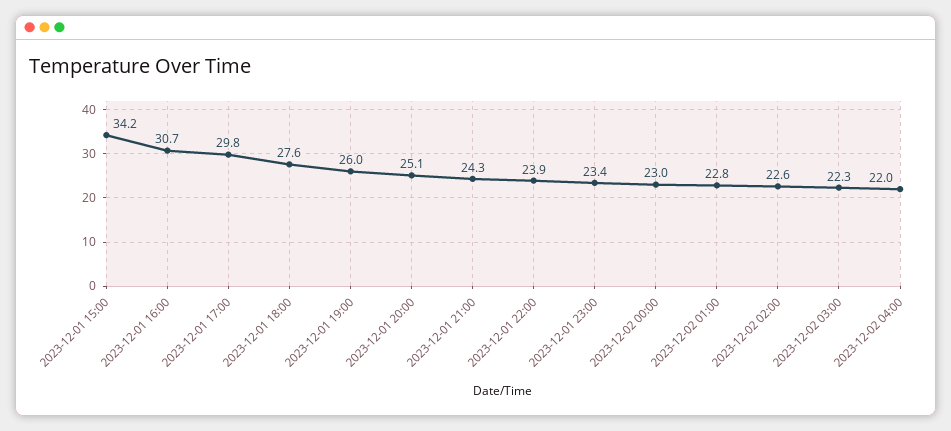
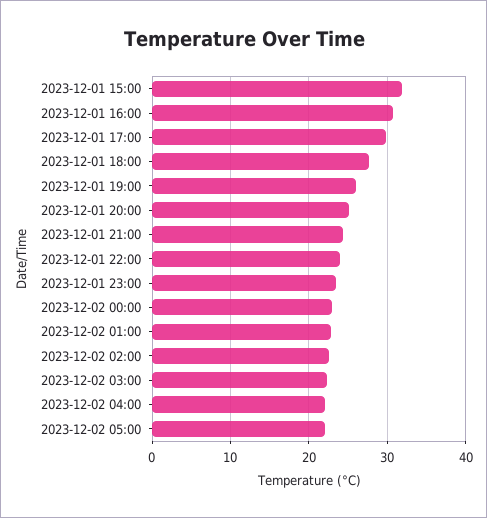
2023-12-01 15:00: 34.2 -> 32
2023-12-02 05:00: none -> 22

